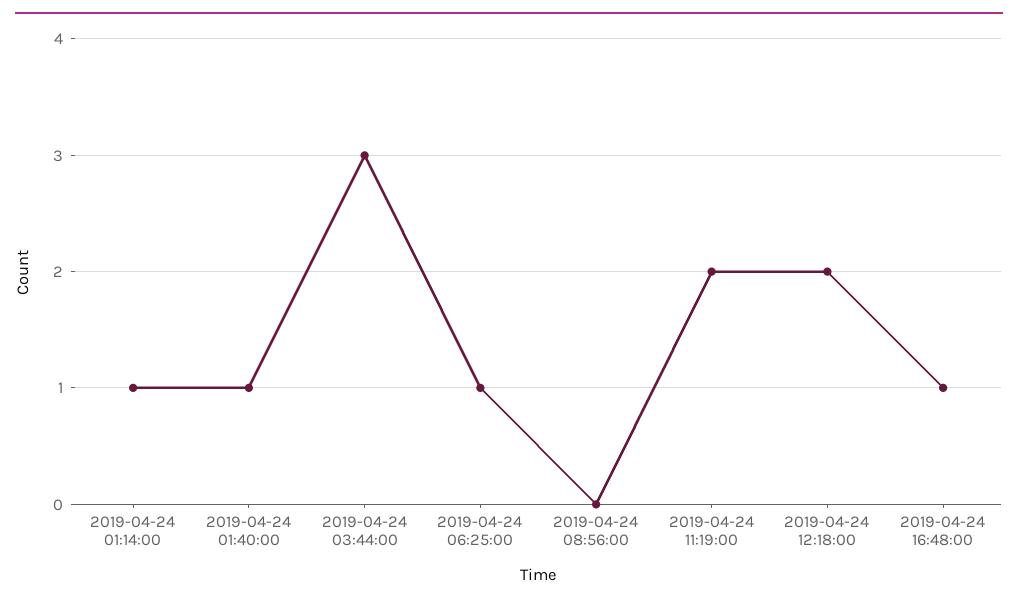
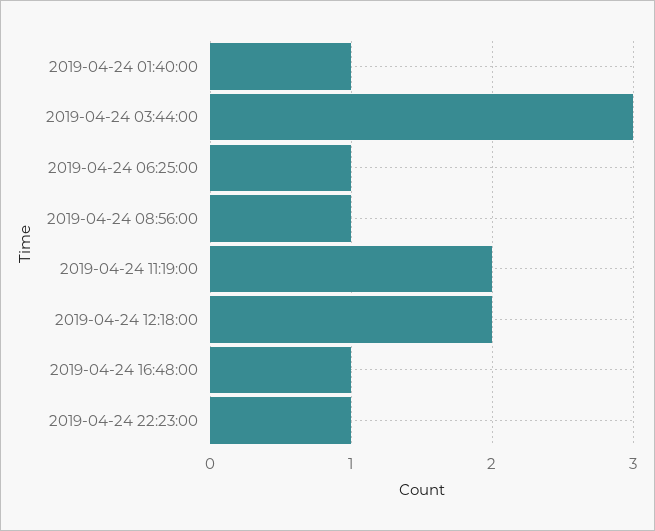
2019-04-24 01:14:00: 1 -> none
2019-04-24 08:56:00: 0 -> 1
2019-04-24 22:23:00: none -> 1

